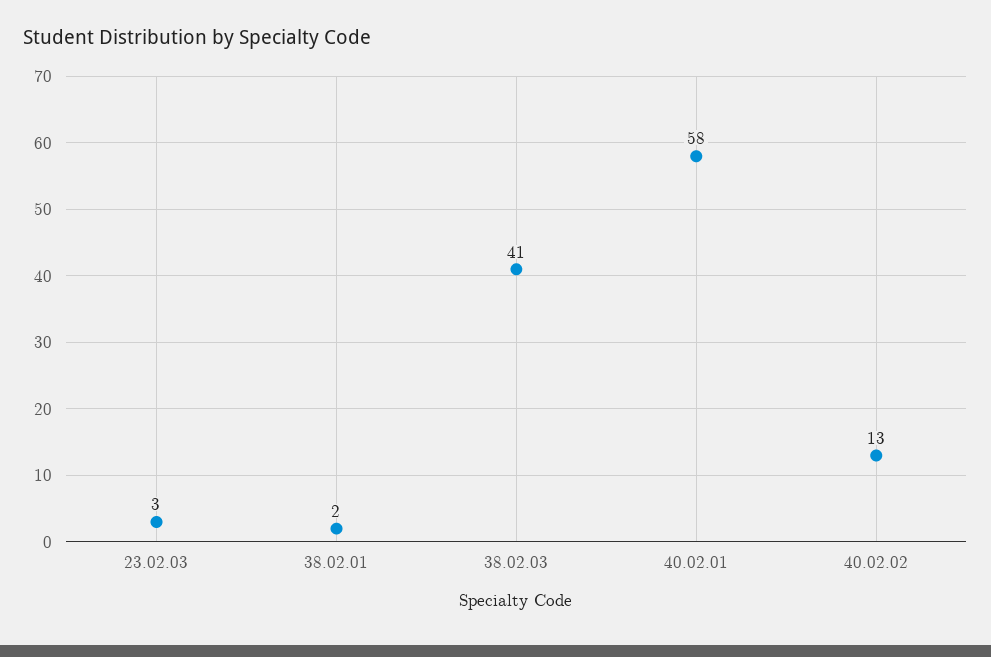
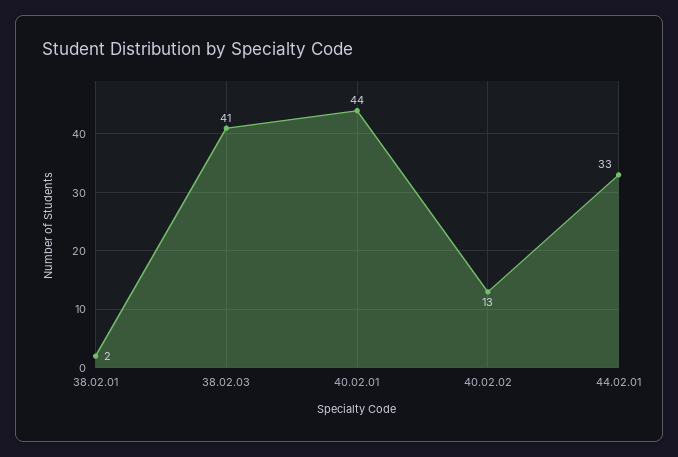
23.02.03: 3 -> none
40.02.01: 58 -> 44
44.02.01: none -> 33

